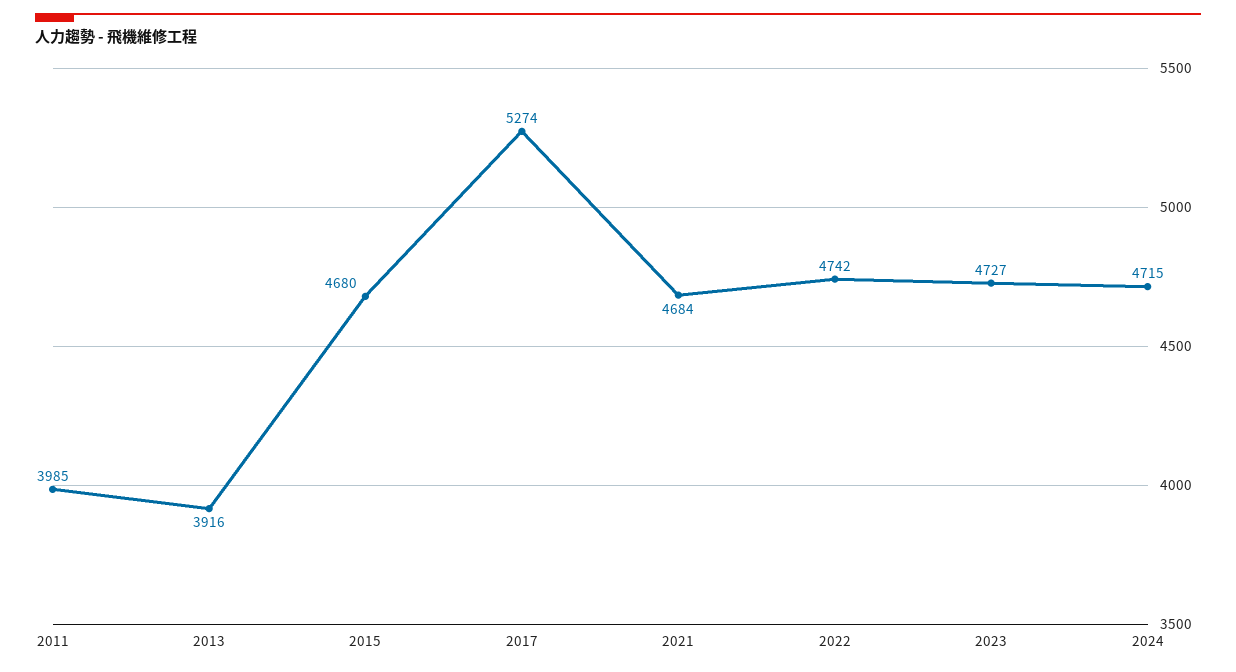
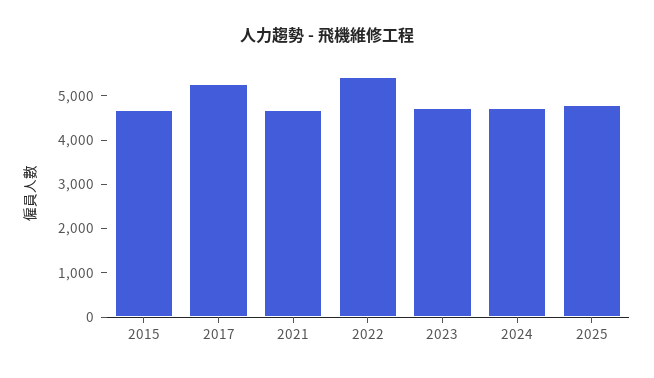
2011: 3985 -> none
2013: 3916 -> none
2022: 4742 -> 5400
2025: none -> 4800

